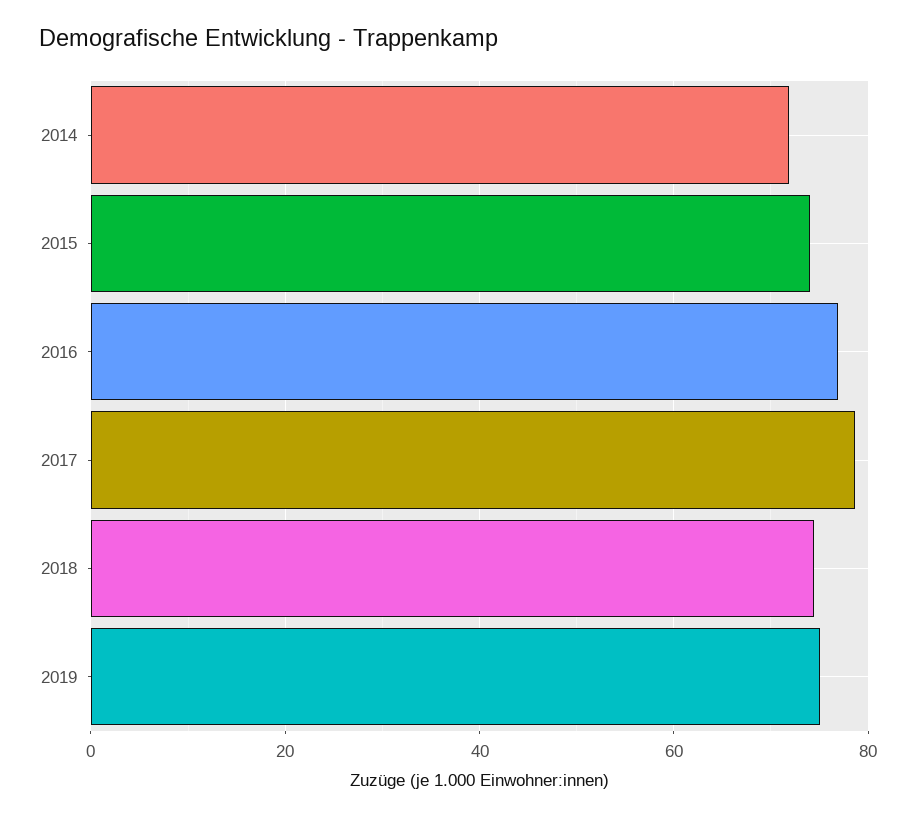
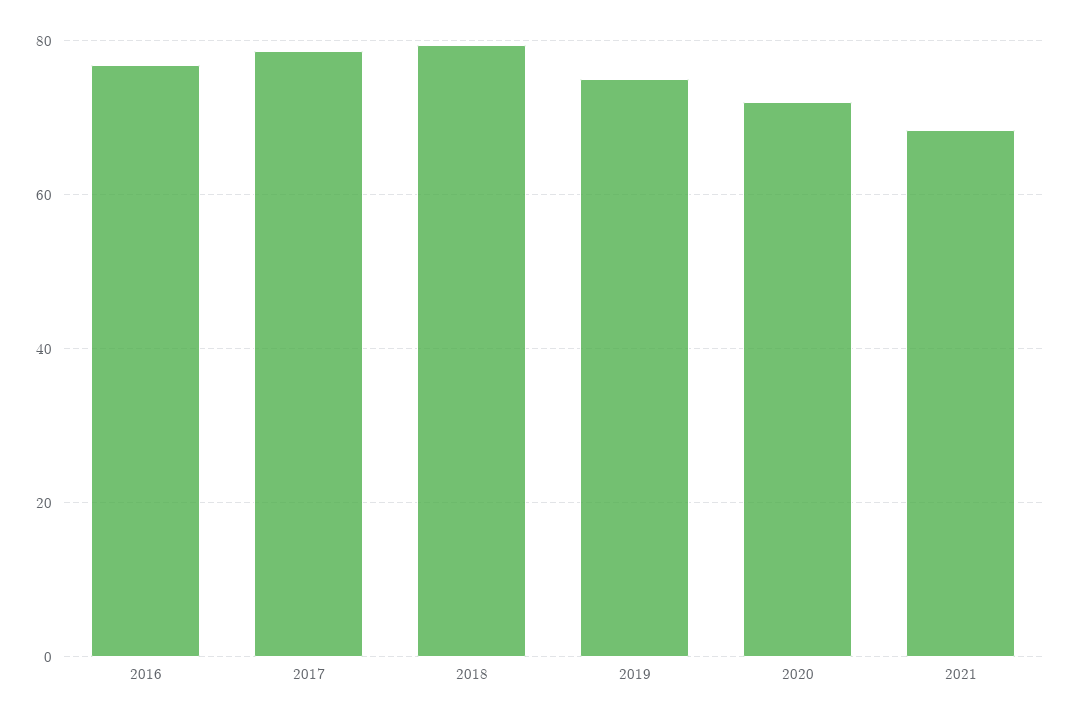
2014: 72 -> none
2015: 74 -> none
2018: 74 -> 80
2020: none -> 72
2021: none -> 68

